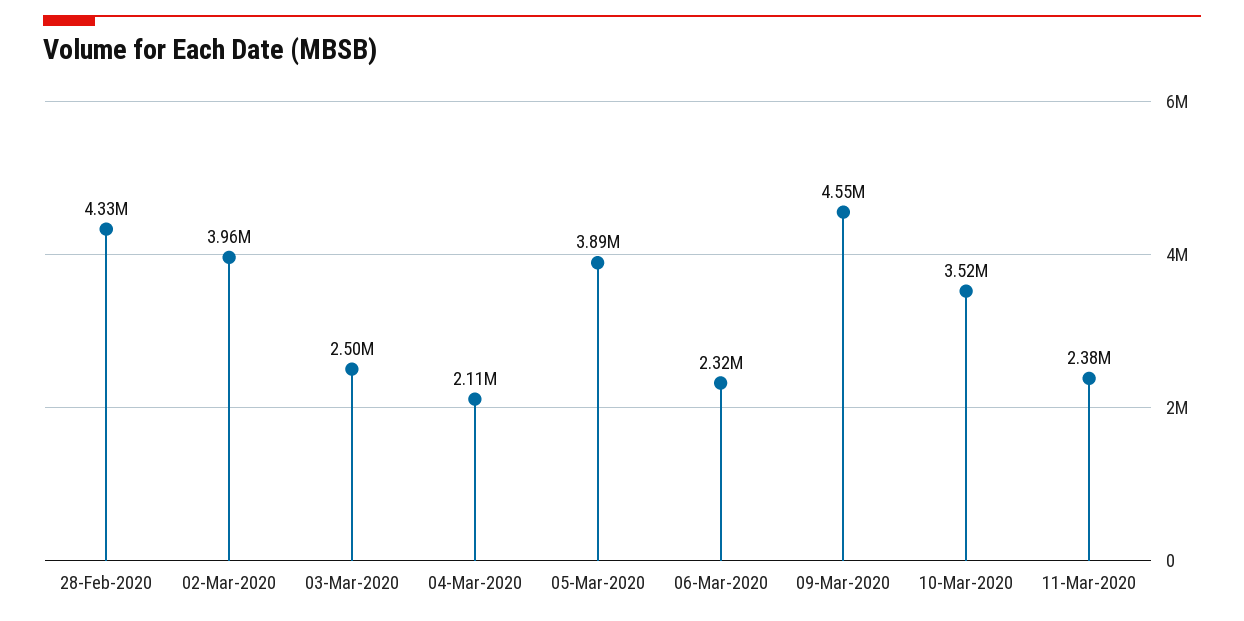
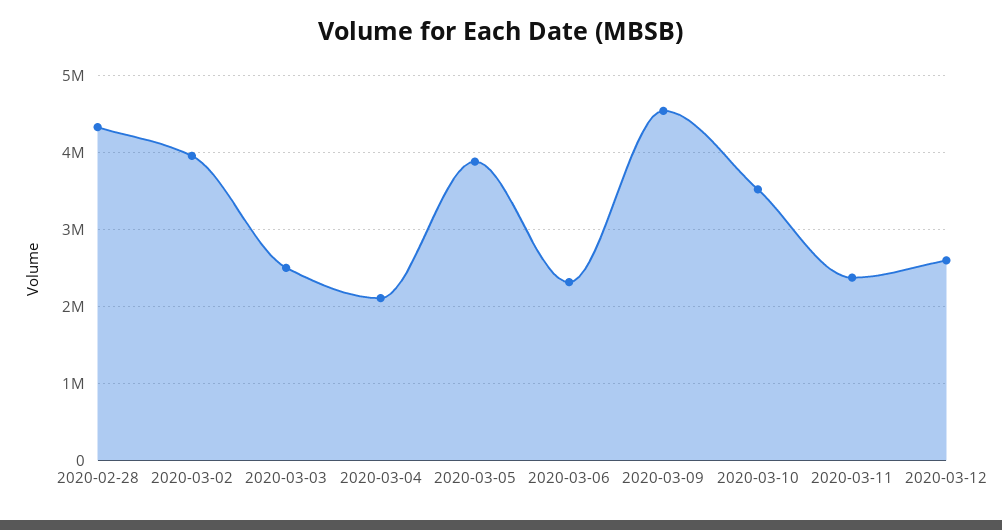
2020-03-12: none -> 2600000

